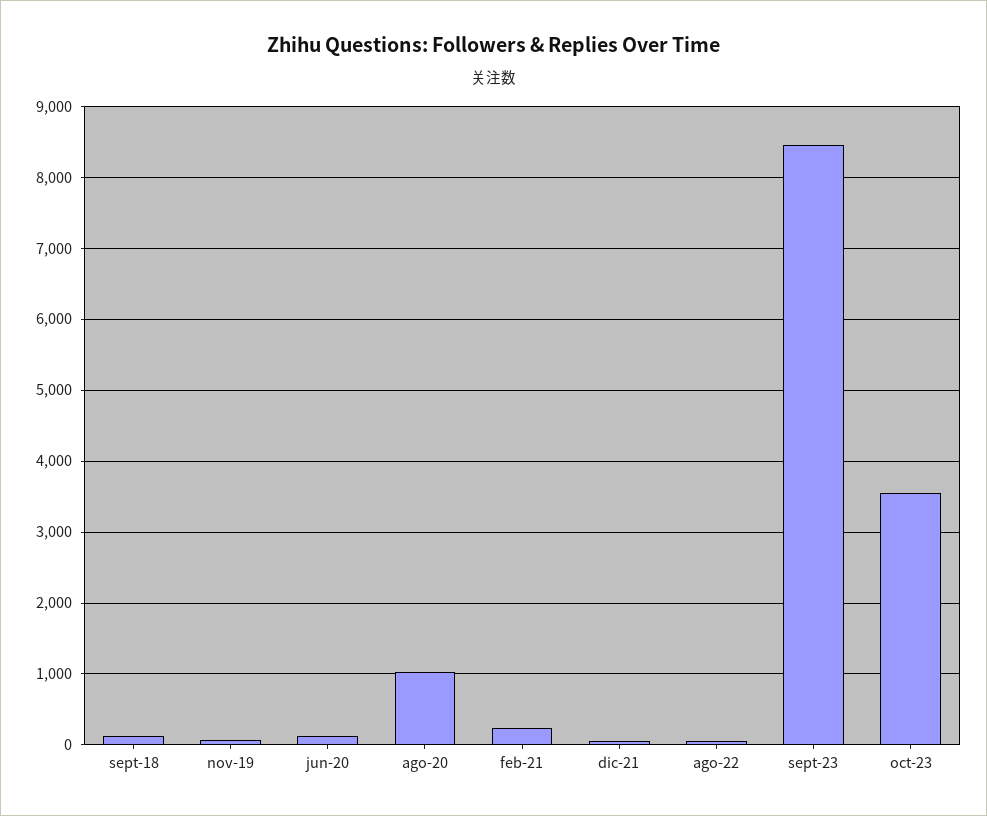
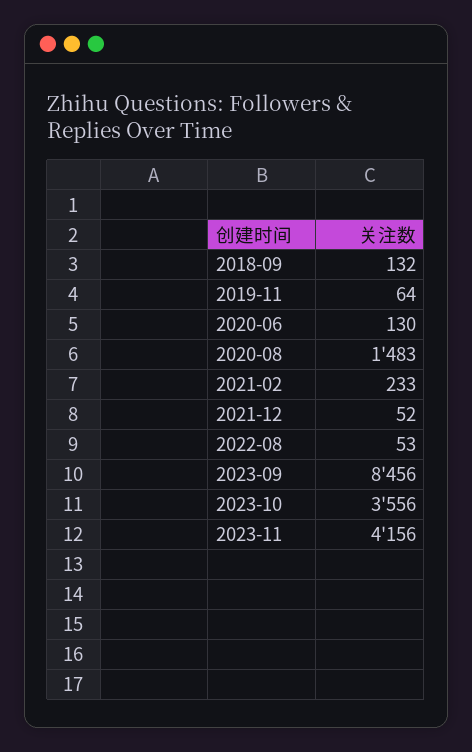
ago-20: 1000 -> 1483
2023-11: none -> 4156

